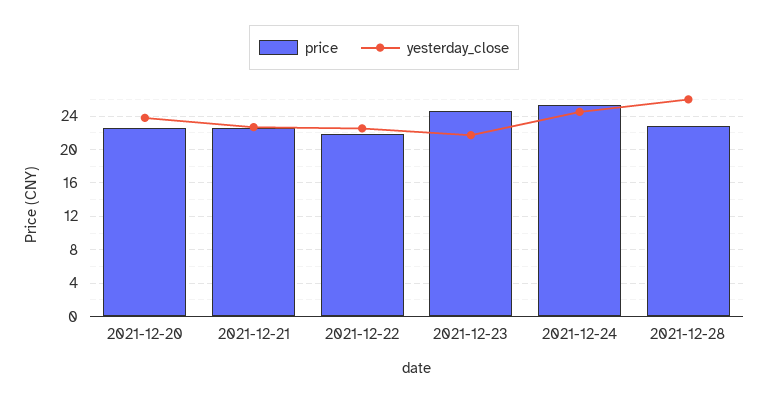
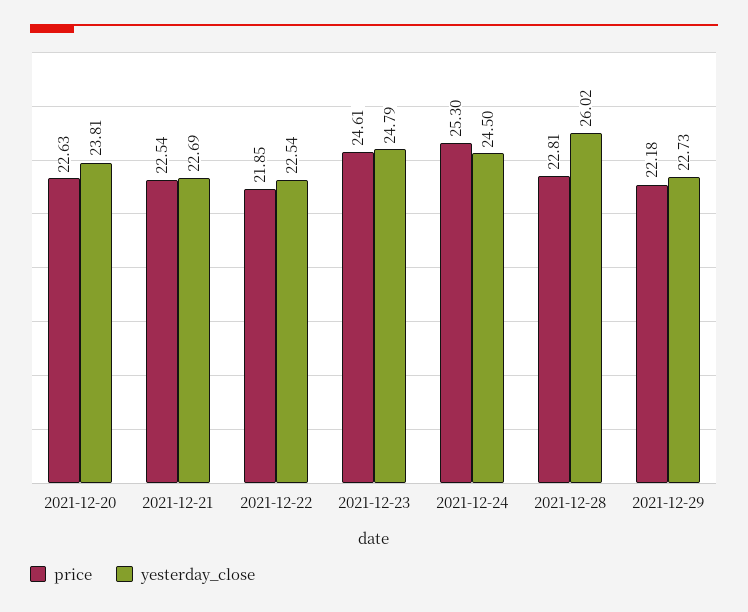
yesterday_close, 2021-12-23: 22 -> 24.79
price, 2021-12-29: none -> 22.18
yesterday_close, 2021-12-29: none -> 22.73

